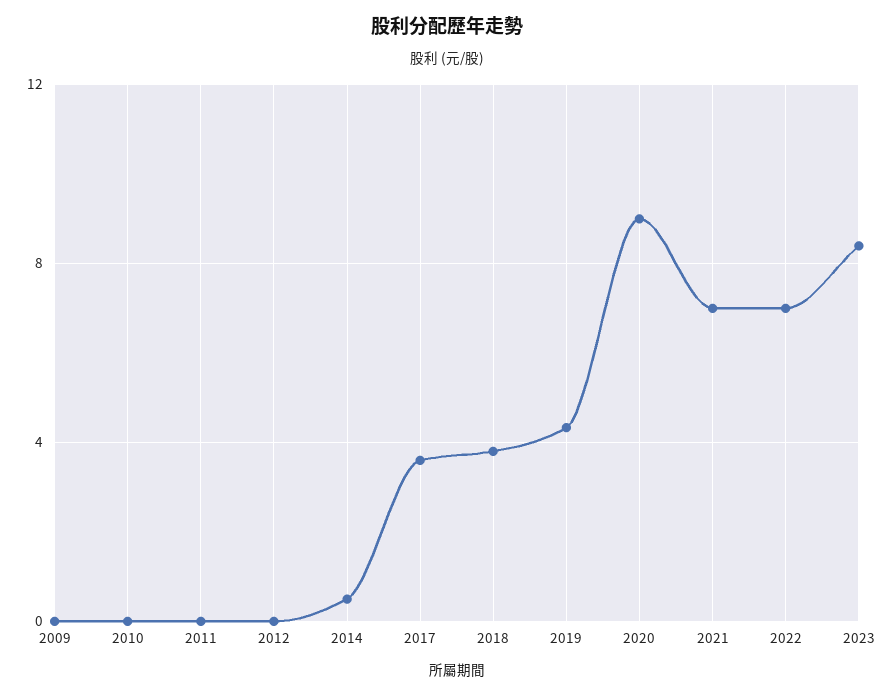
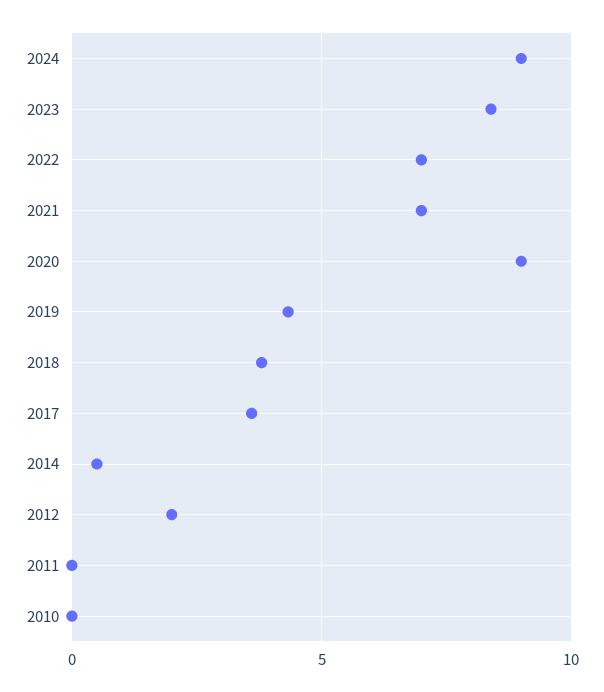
2009: 0 -> none
2012: 0 -> 2
2024: none -> 9

